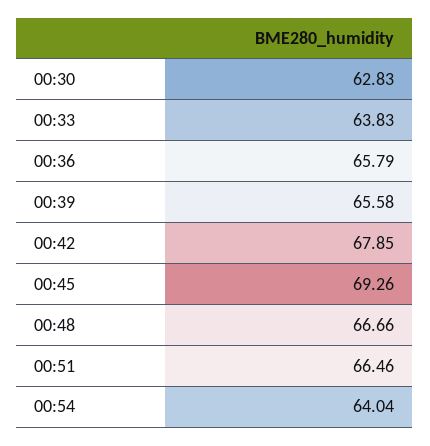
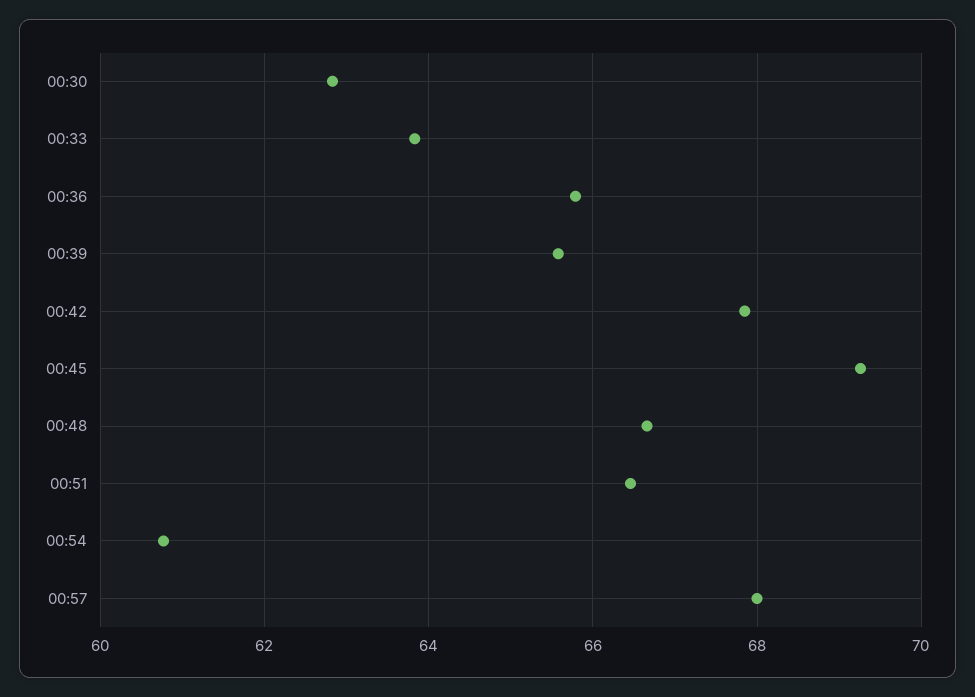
00:54: 64.04 -> 60.8
00:57: none -> 68

